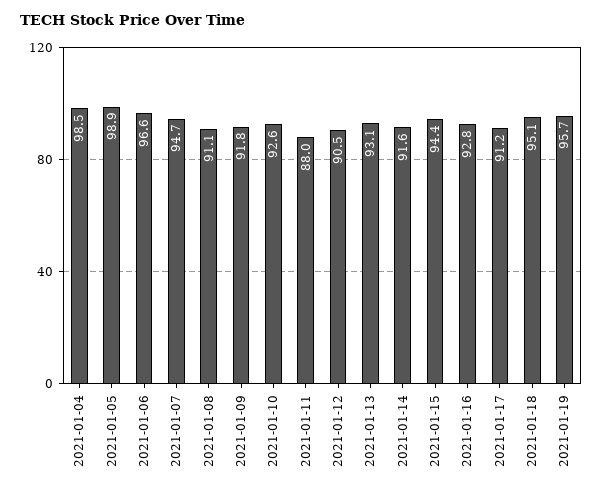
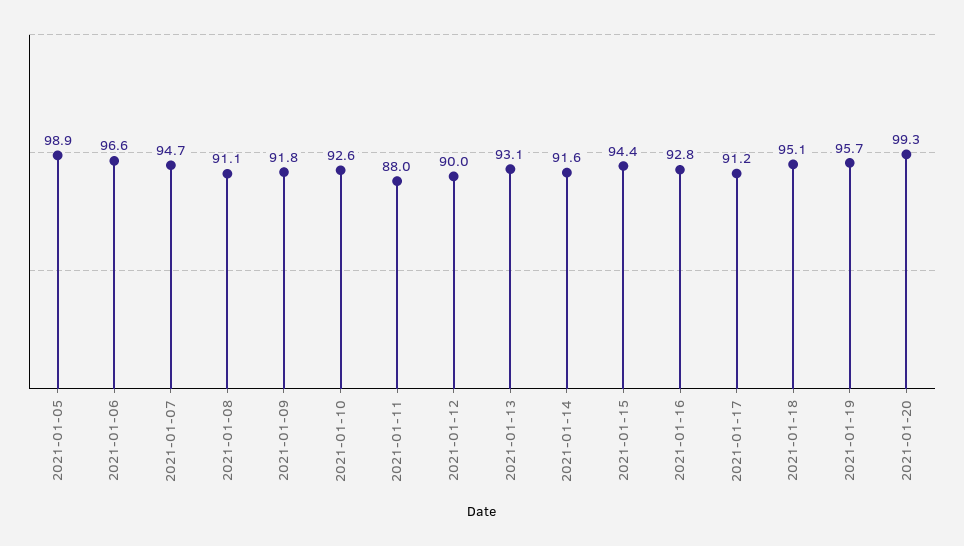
2021-01-04: 98.5 -> none
2021-01-12: 90.5 -> 90
2021-01-20: none -> 99.3

